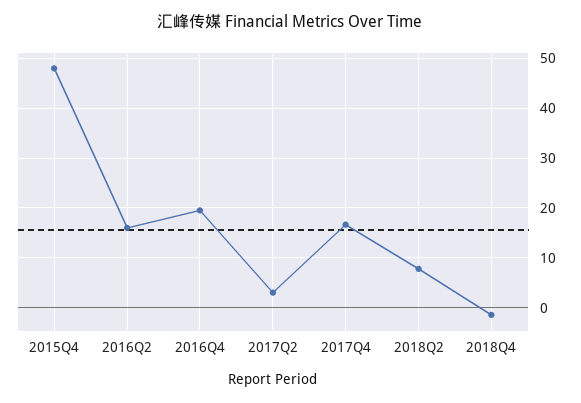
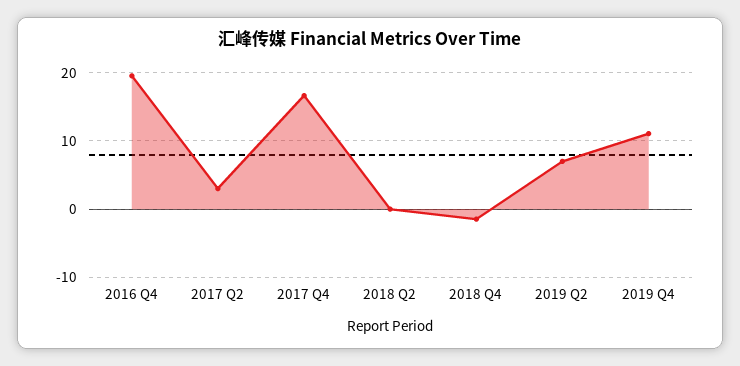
2015Q4: 48 -> none
2016Q2: 16 -> none
2018Q2: 8 -> 0
2019 Q2: none -> 7
2019 Q4: none -> 11

